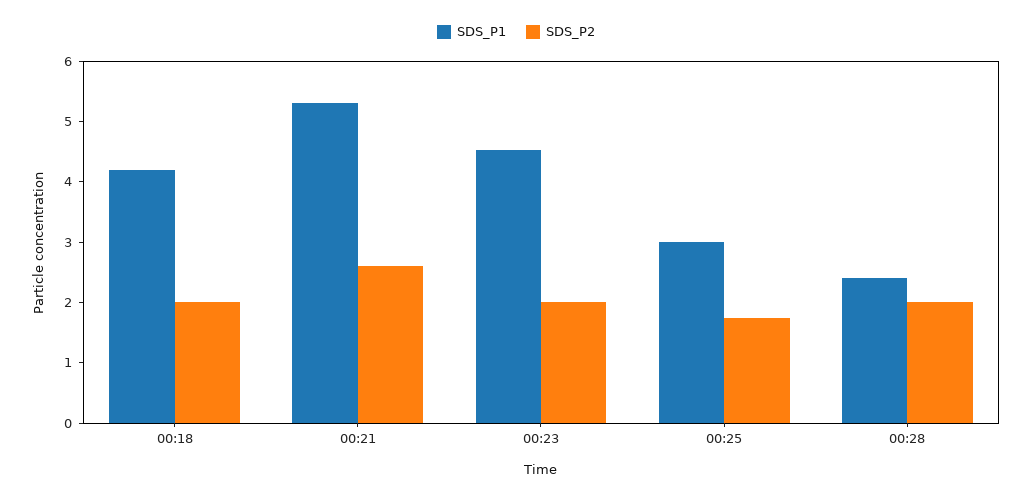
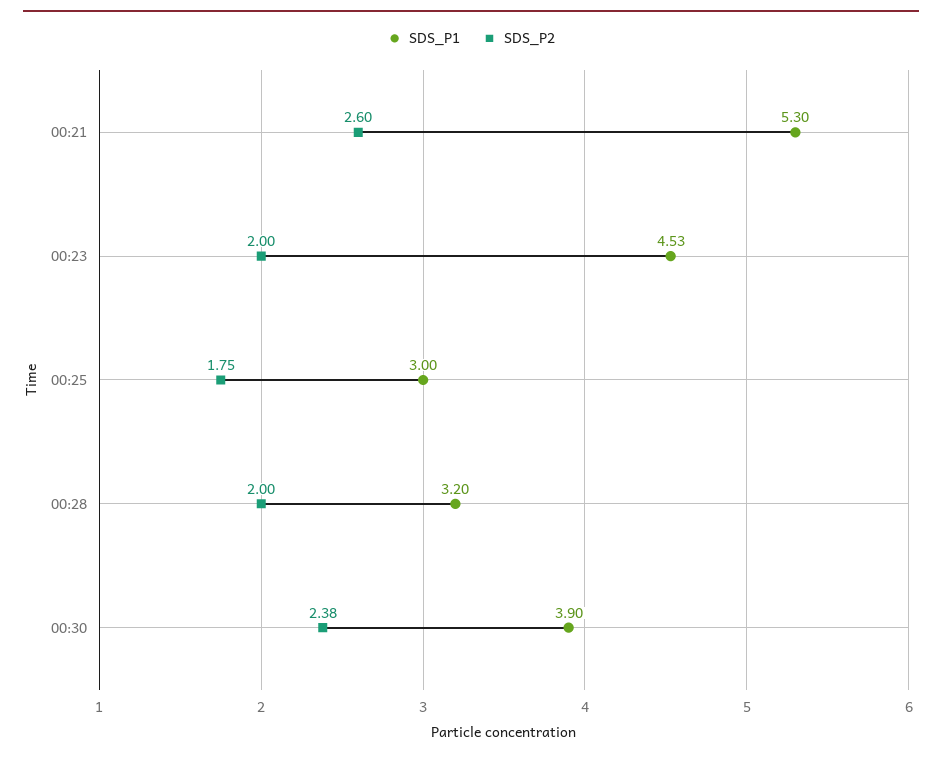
SDS_P1, 00:18: 4.2 -> none
SDS_P2, 00:18: 2 -> none
SDS_P1, 00:28: 2.4 -> 3.2
SDS_P1, 00:30: none -> 3.9
SDS_P2, 00:30: none -> 2.38

